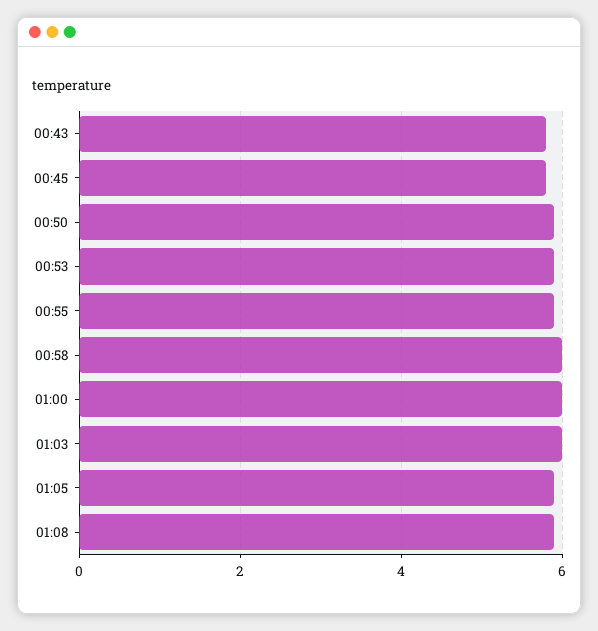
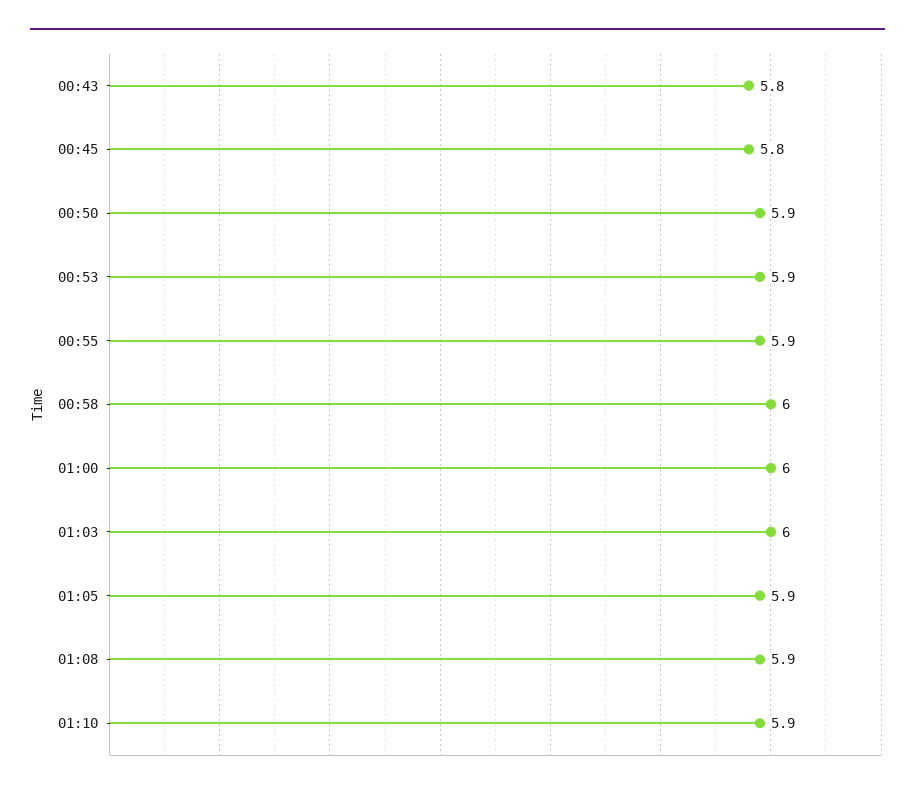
01:10: none -> 5.9

